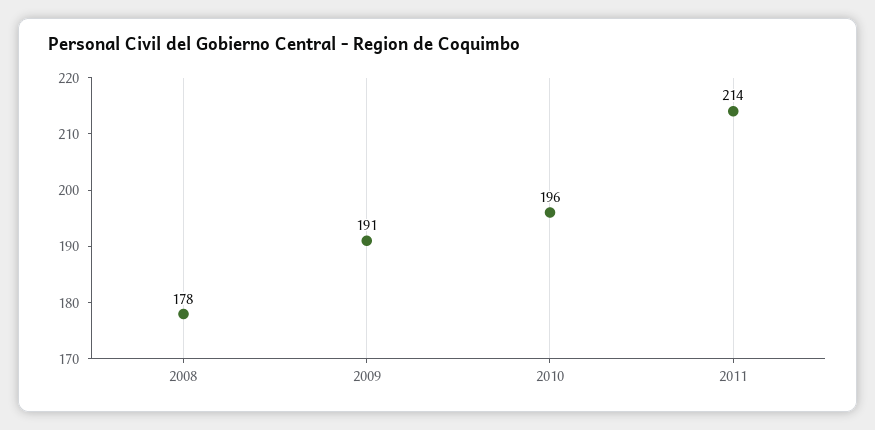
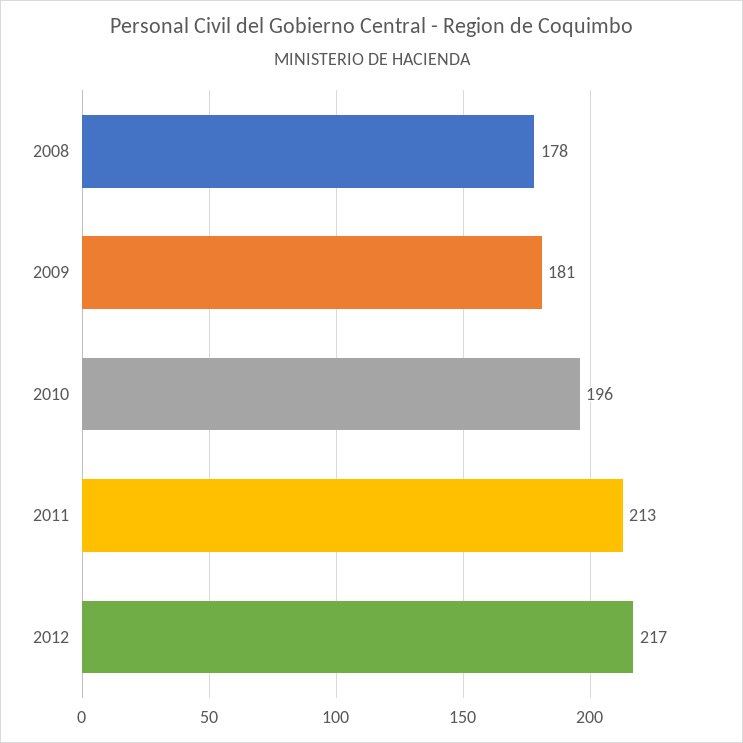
2009: 191 -> 181
2011: 214 -> 213
2012: none -> 217

